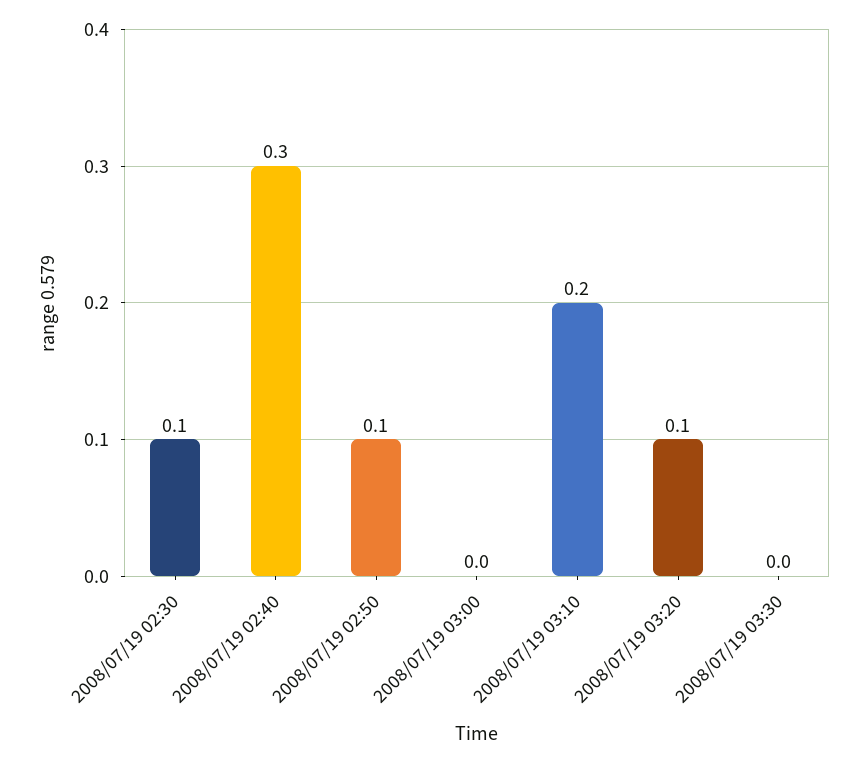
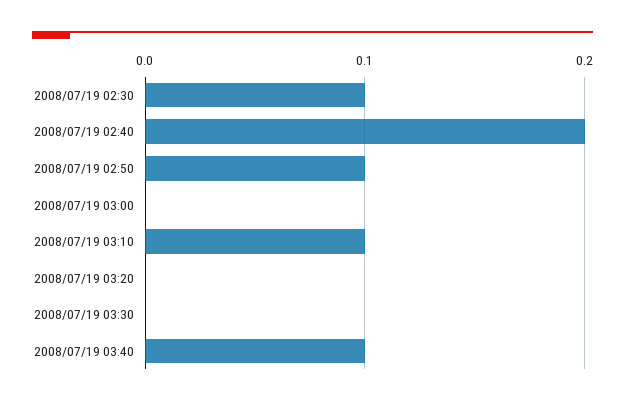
2008/07/19 02:40: 0.3 -> 0.2
2008/07/19 03:10: 0.2 -> 0.1
2008/07/19 03:20: 0.1 -> 0
2008/07/19 03:40: none -> 0.1

